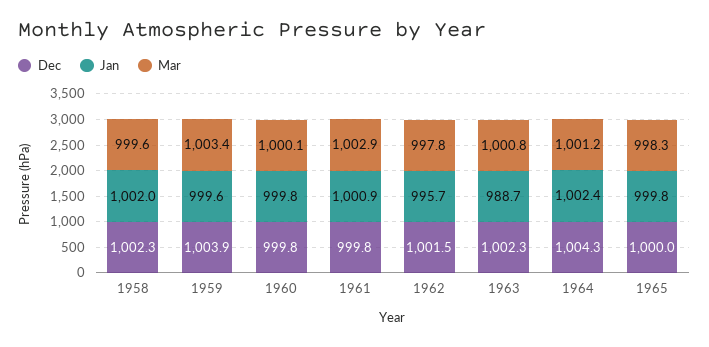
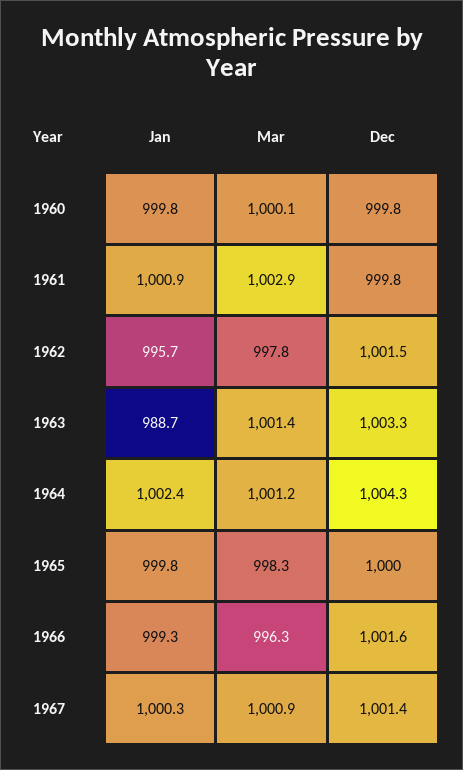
Dec, 1958: 1002.3 -> none
Jan, 1958: 1002 -> none
Mar, 1958: 999.6 -> none
Dec, 1959: 1003.9 -> none
Jan, 1959: 999.6 -> none
Mar, 1959: 1003.4 -> none
Dec, 1963: 1002.3 -> 1003.3
Mar, 1963: 1000.8 -> 1001.4
Jan, 1966: none -> 999.3
Mar, 1966: none -> 996.3
Dec, 1966: none -> 1001.6
Jan, 1967: none -> 1000.3
Mar, 1967: none -> 1000.9
Dec, 1967: none -> 1001.4

